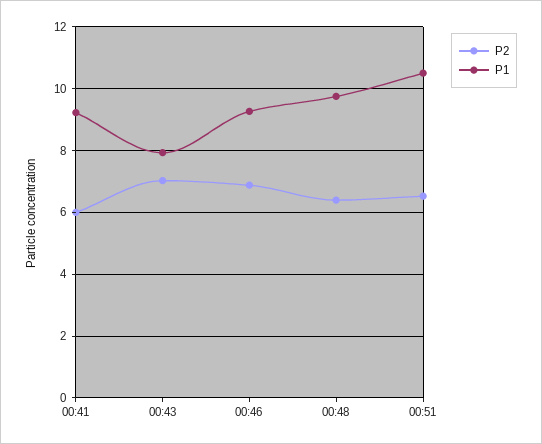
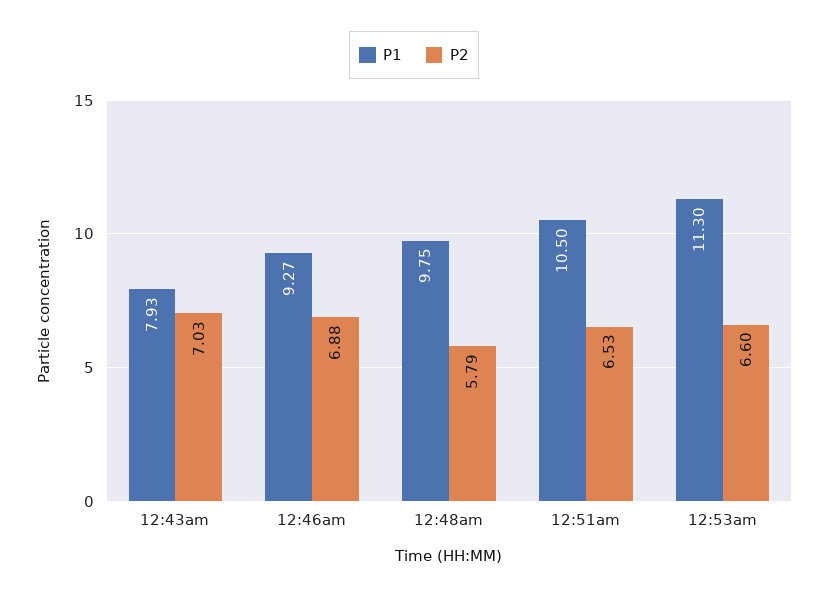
P2, 00:41: 6 -> none
P1, 00:41: 9.2 -> none
P2, 00:48: 6.4 -> 5.79
P1, 12:53am: none -> 11.3
P2, 12:53am: none -> 6.6

